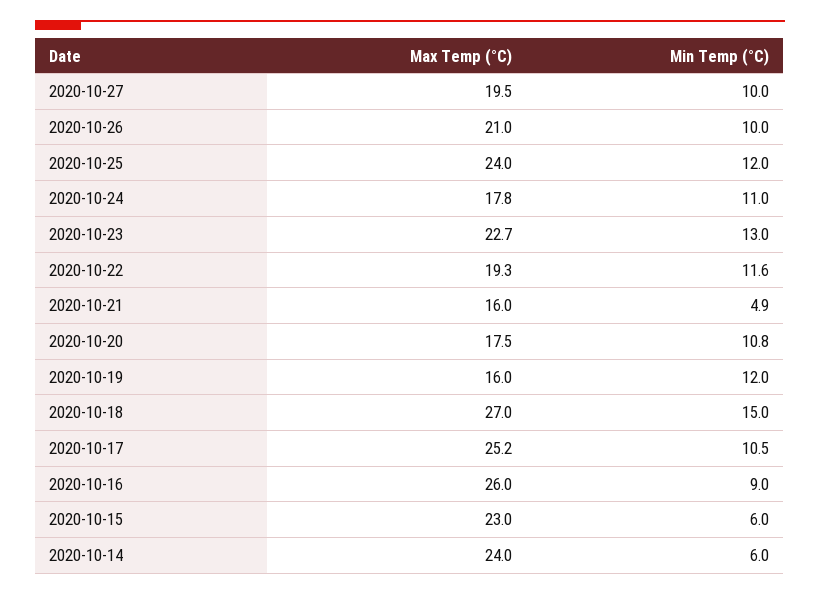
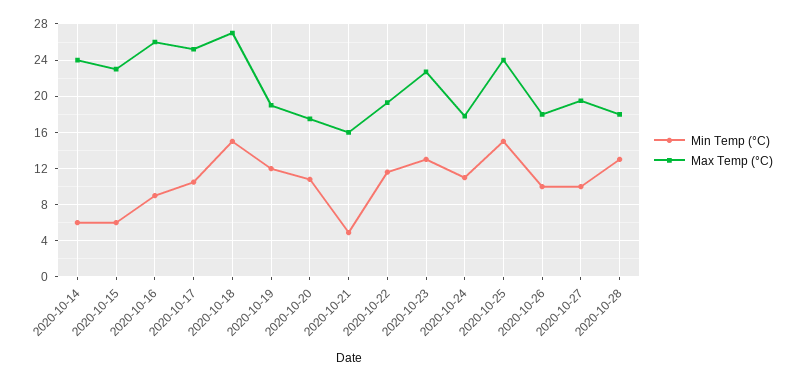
Max Temp (°C), 2020-10-26: 21 -> 18
Min Temp (°C), 2020-10-25: 12 -> 15
Max Temp (°C), 2020-10-19: 16 -> 19
Min Temp (°C), 2020-10-28: none -> 13
Max Temp (°C), 2020-10-28: none -> 18

